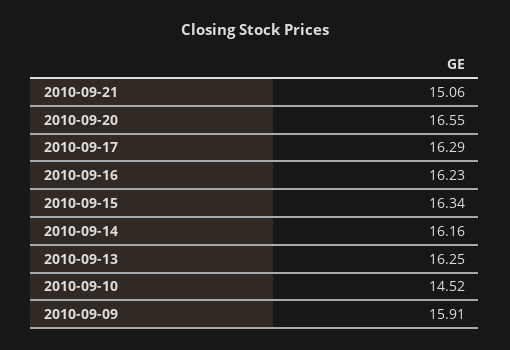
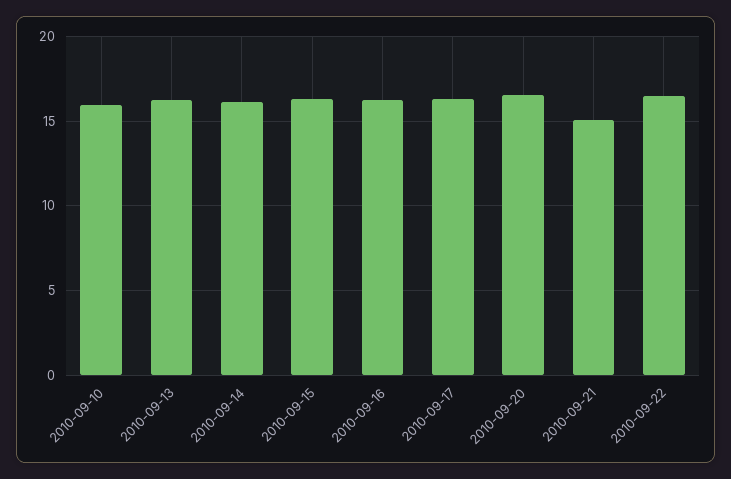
2010-09-10: 14.52 -> 16
2010-09-09: 15.91 -> none
2010-09-22: none -> 16.5

